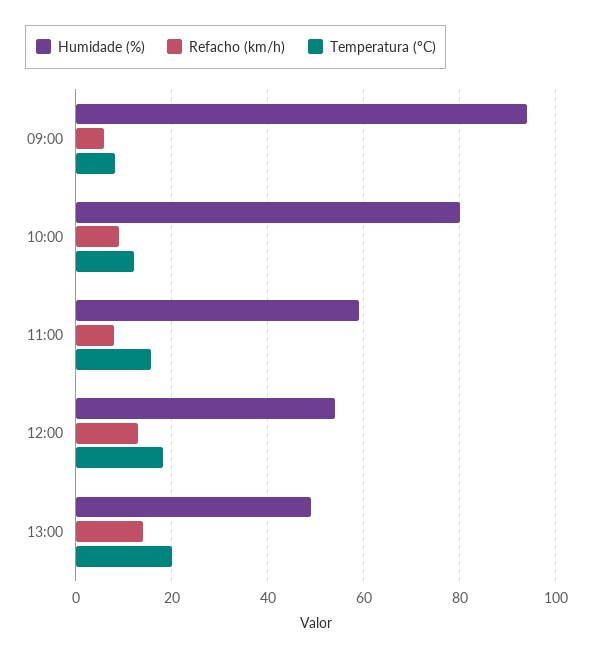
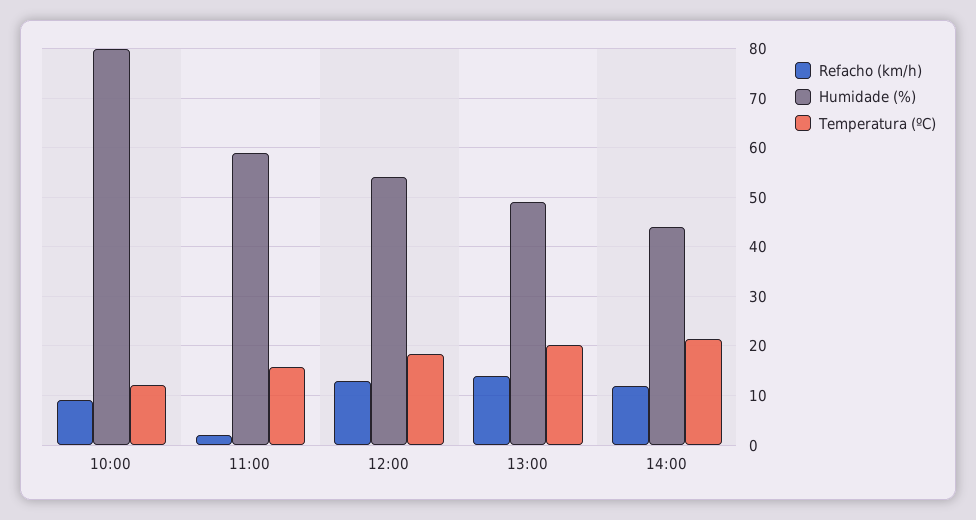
Humidade (%), 09:00: 94 -> none
Refacho (km/h), 09:00: 6 -> none
Temperatura (ºC), 09:00: 8 -> none
Refacho (km/h), 11:00: 8 -> 2
Refacho (km/h), 14:00: none -> 12
Humidade (%), 14:00: none -> 44
Temperatura (ºC), 14:00: none -> 22

